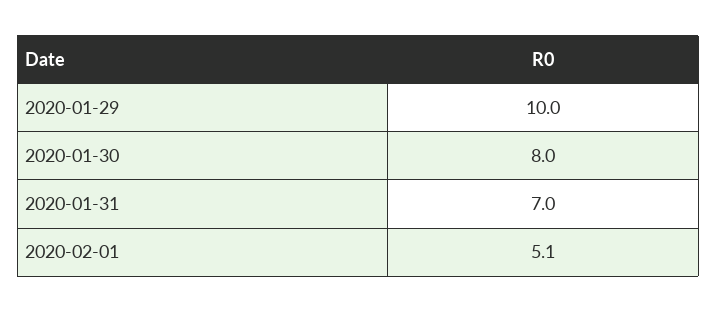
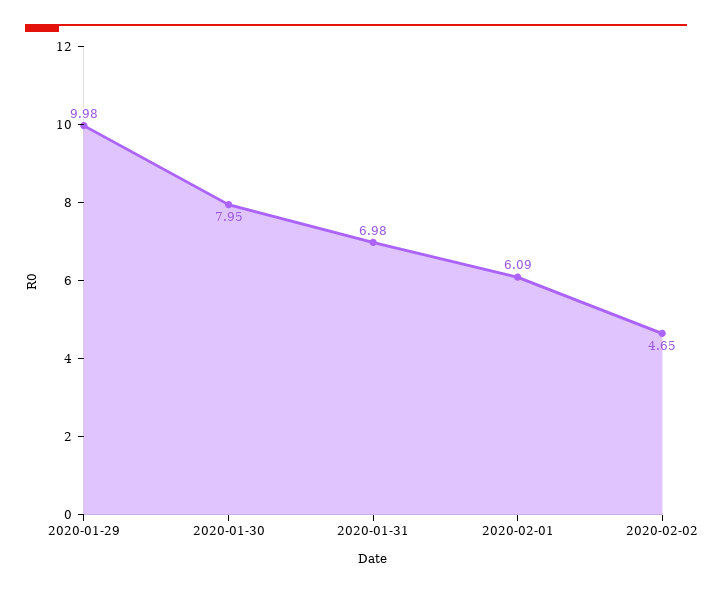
2020-02-01: 5.1 -> 6.09
2020-02-02: none -> 4.65

